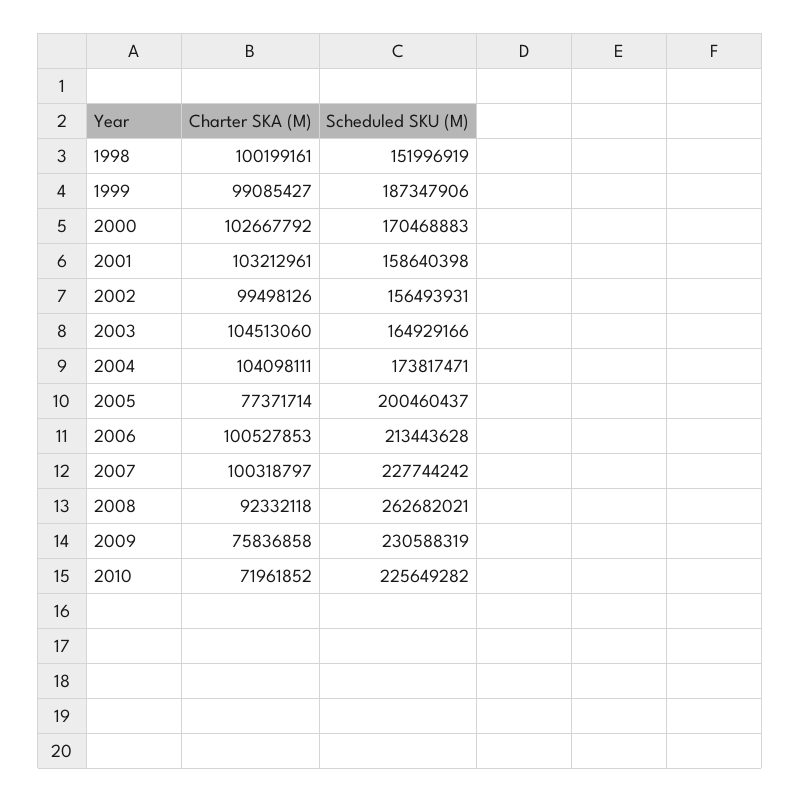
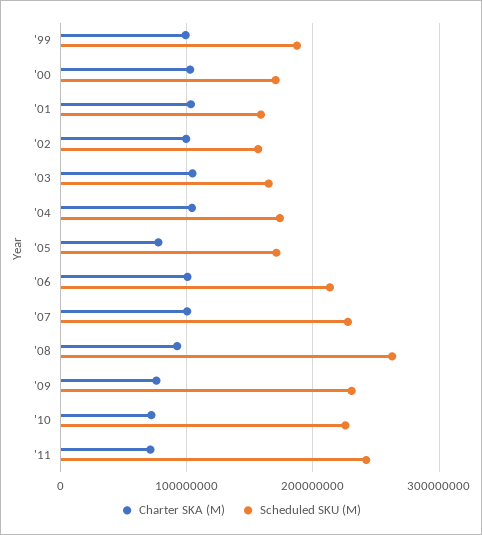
Charter SKA (M), 1998: 100199161 -> none
Scheduled SKU (M), 1998: 151996919 -> none
Scheduled SKU (M), 2005: 200460437 -> 170000000
Charter SKA (M), '11: none -> 70000000
Scheduled SKU (M), '11: none -> 240000000

